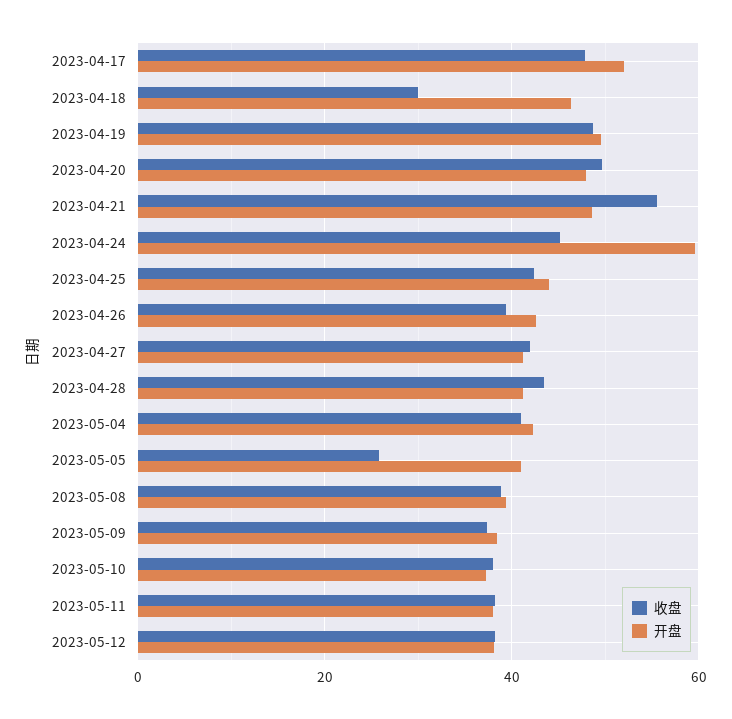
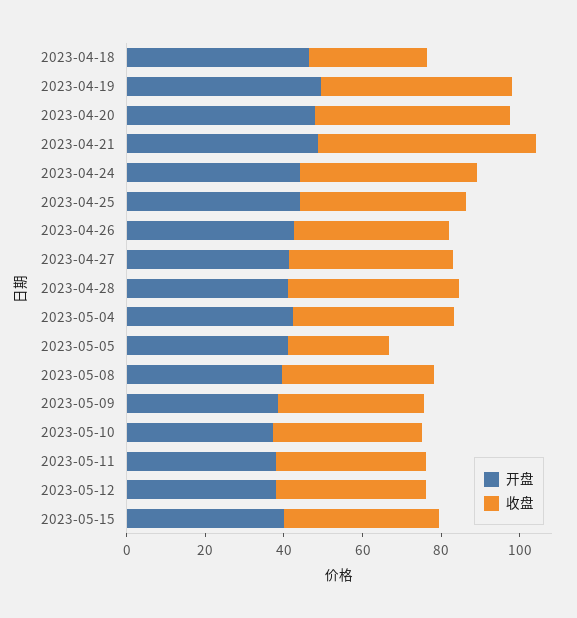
收盘, 2023-04-17: 48 -> none
开盘, 2023-04-17: 52 -> none
开盘, 2023-04-24: 60 -> 45
开盘, 2023-05-15: none -> 40
收盘, 2023-05-15: none -> 40

